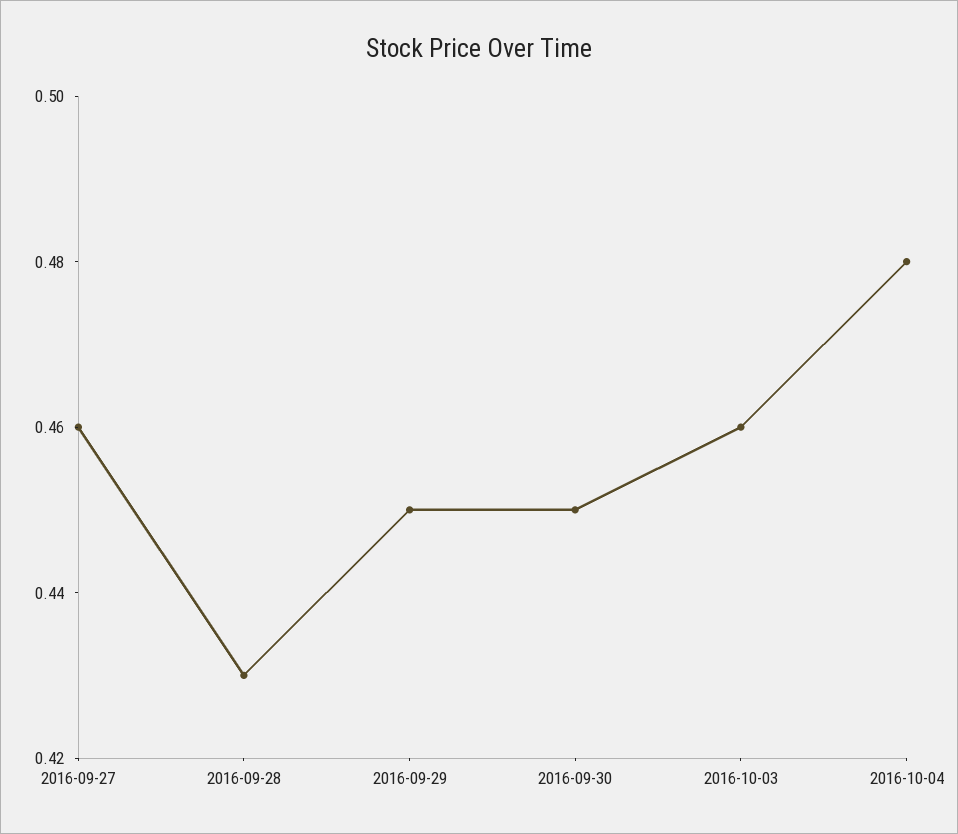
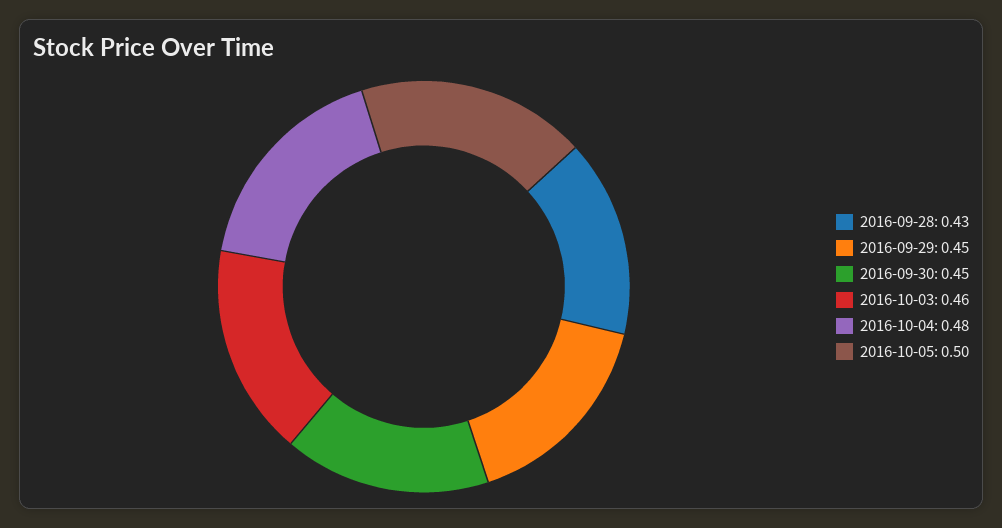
2016-09-27: 0.46 -> none
2016-10-05: none -> 0.5

